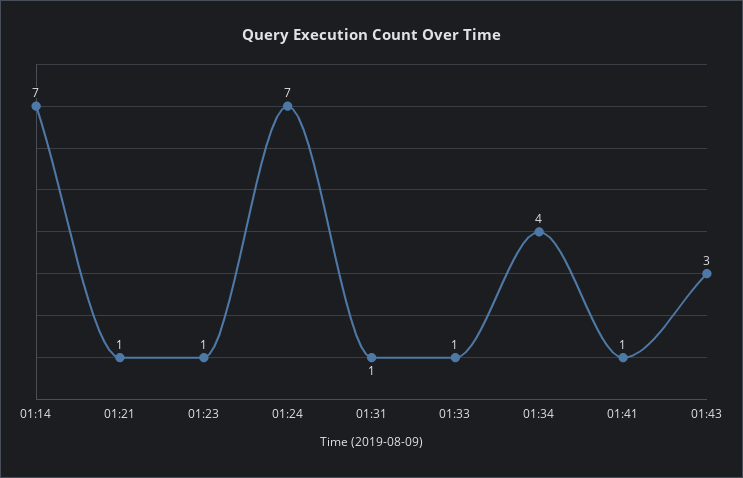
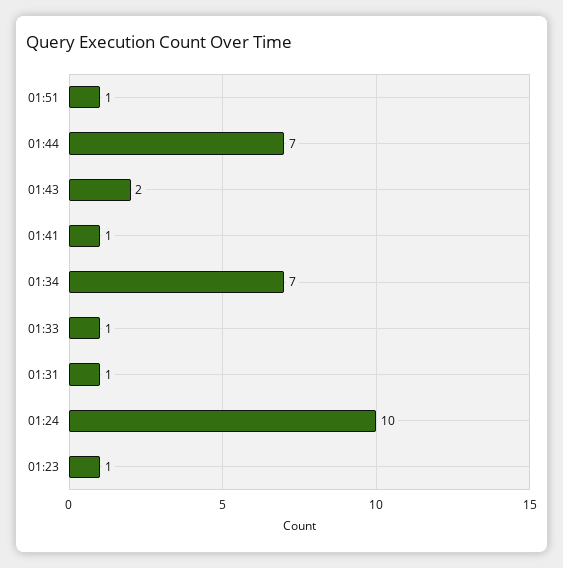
01:14: 7 -> none
01:21: 1 -> none
01:24: 7 -> 10
01:34: 4 -> 7
01:43: 3 -> 2
01:51: none -> 1
01:44: none -> 7

